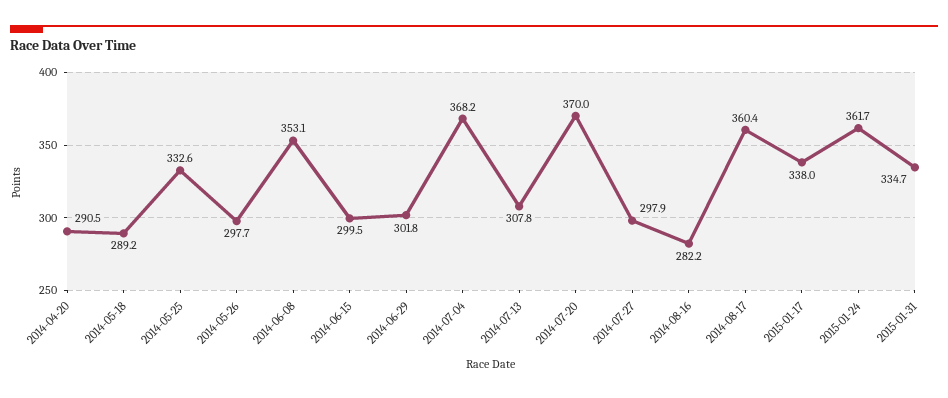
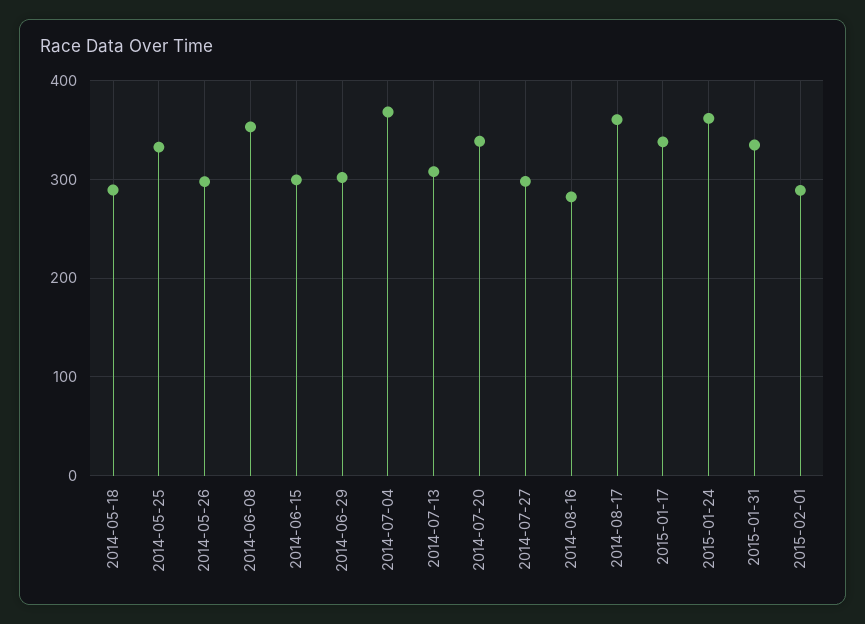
2014-04-20: 290.5 -> none
2014-07-20: 370 -> 340
2015-02-01: none -> 290

